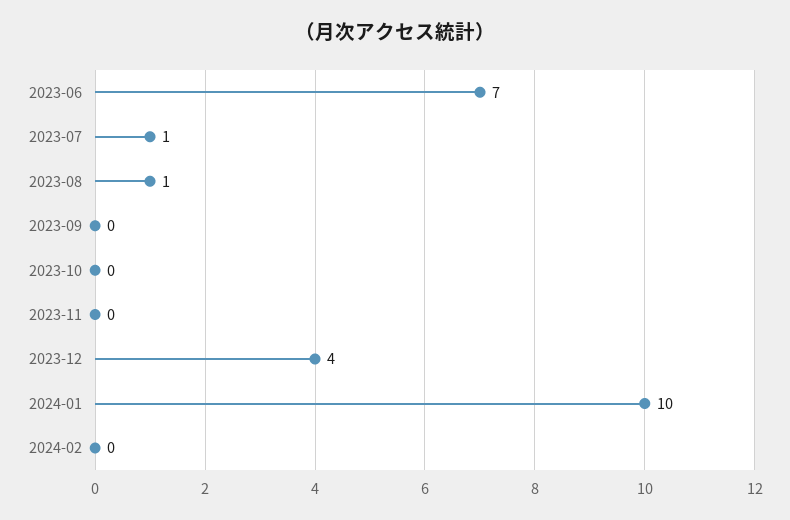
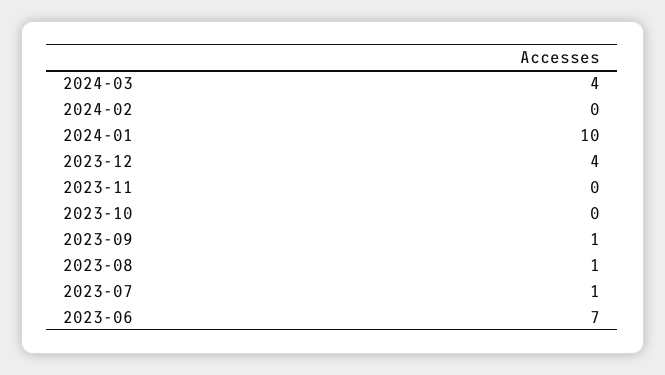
2023-09: 0 -> 1
2024-03: none -> 4

